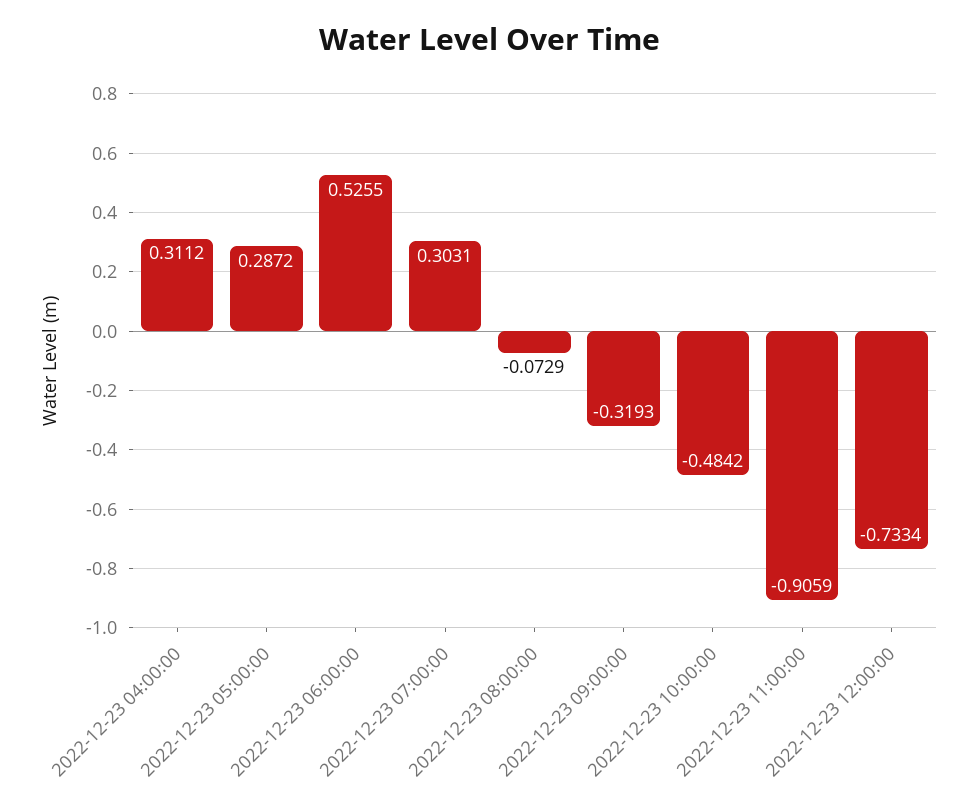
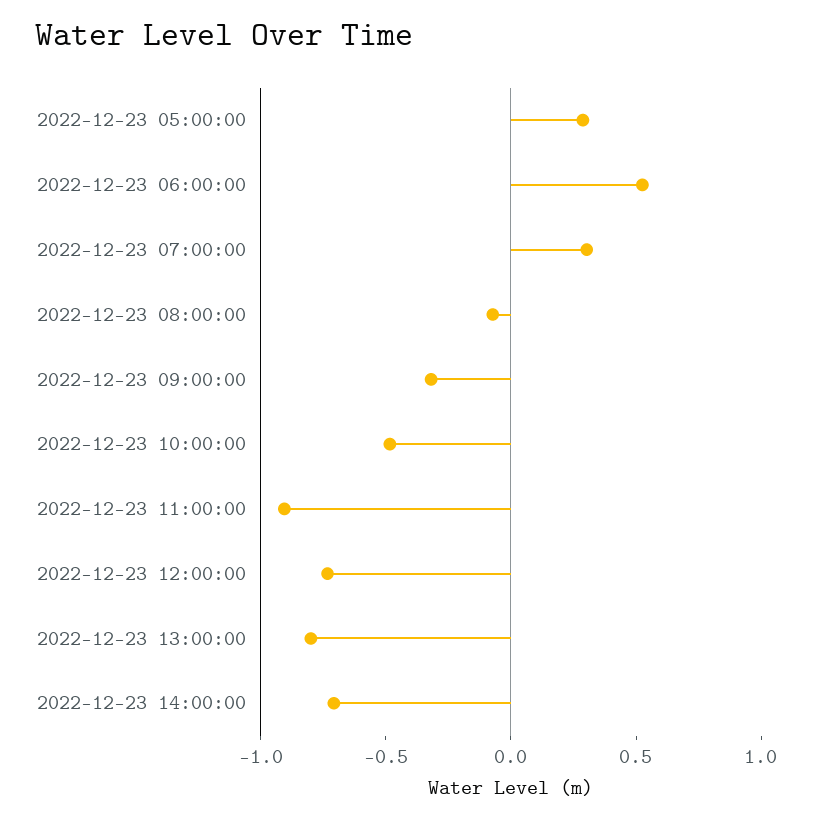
2022-12-23 04:00:00: 0.3112 -> none
2022-12-23 13:00:00: none -> -0.8
2022-12-23 14:00:00: none -> -0.7

